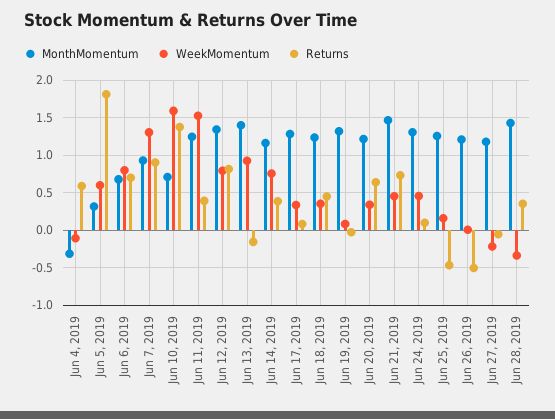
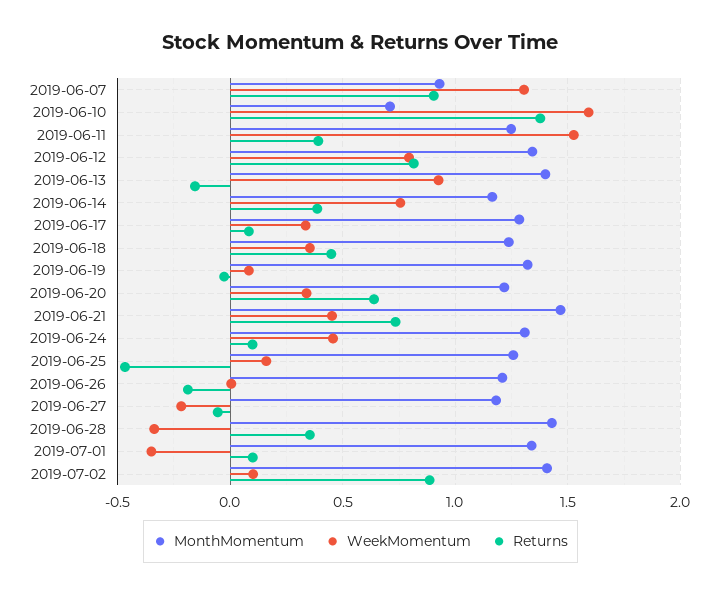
MonthMomentum, Jun 4, 2019: -0.3 -> none
WeekMomentum, Jun 4, 2019: -0.1 -> none
Returns, Jun 4, 2019: 0.6 -> none
MonthMomentum, Jun 5, 2019: 0.3 -> none
WeekMomentum, Jun 5, 2019: 0.6 -> none
Returns, Jun 5, 2019: 1.8 -> none
MonthMomentum, Jun 6, 2019: 0.7 -> none
WeekMomentum, Jun 6, 2019: 0.8 -> none
Returns, Jun 6, 2019: 0.7 -> none
Returns, Jun 26, 2019: -0.5 -> -0.2
MonthMomentum, 2019-07-01: none -> 1.35
WeekMomentum, 2019-07-01: none -> -0.35
Returns, 2019-07-01: none -> 0.1
MonthMomentum, 2019-07-02: none -> 1.4
WeekMomentum, 2019-07-02: none -> 0.1
Returns, 2019-07-02: none -> 0.9

